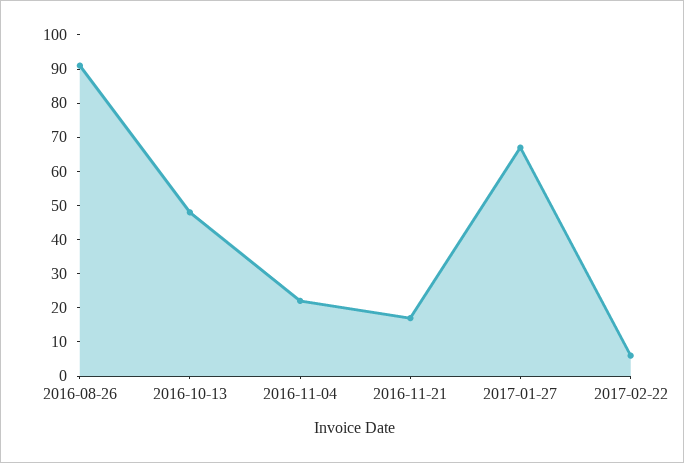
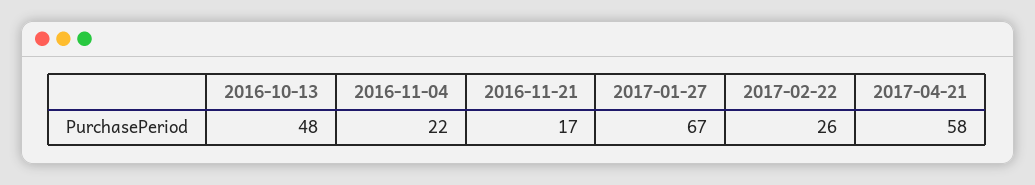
2016-08-26: 90 -> none
2017-02-22: 5 -> 26
2017-04-21: none -> 58

